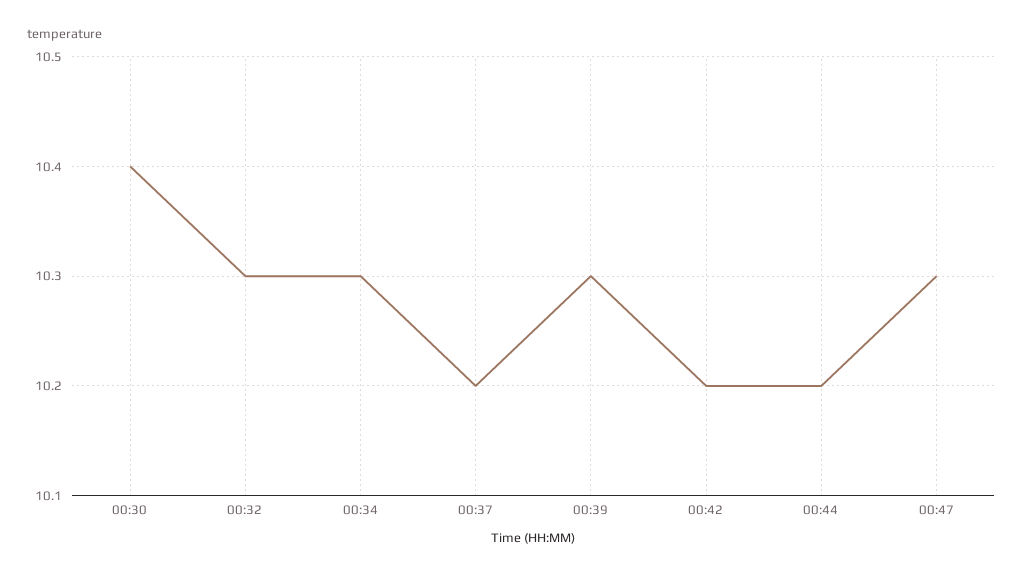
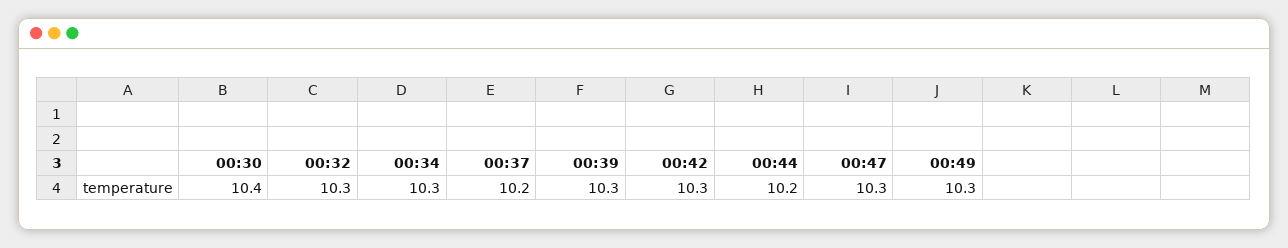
00:42: 10.2 -> 10.3
00:49: none -> 10.3

